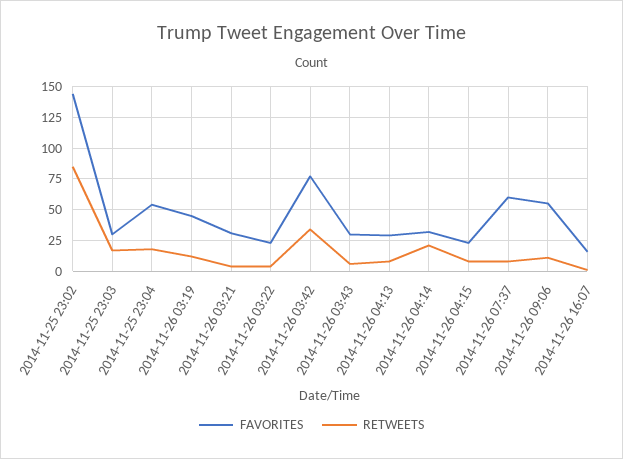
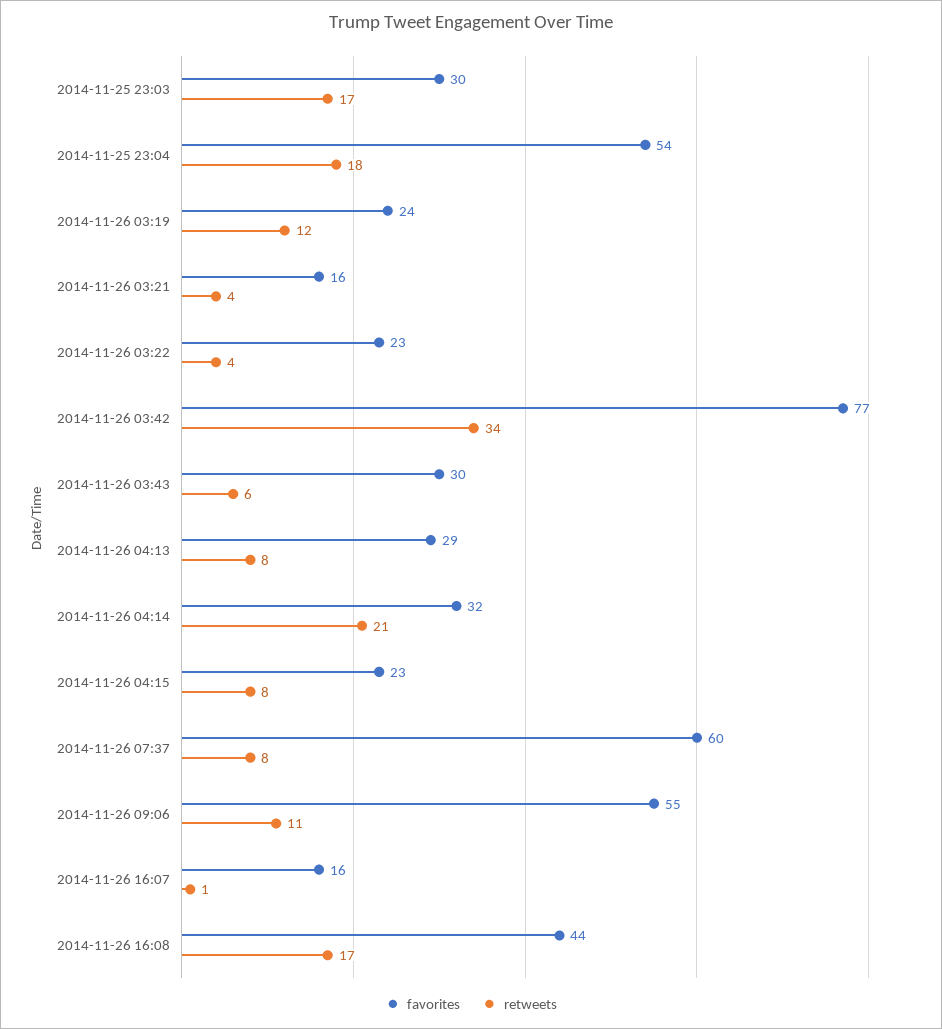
FAVORITES, 2014-11-25 23:02: 145 -> none
RETWEETS, 2014-11-25 23:02: 85 -> none
FAVORITES, 2014-11-26 03:19: 45 -> 24
FAVORITES, 2014-11-26 03:21: 30 -> 16
FAVORITES, 2014-11-26 16:08: none -> 44
RETWEETS, 2014-11-26 16:08: none -> 17

